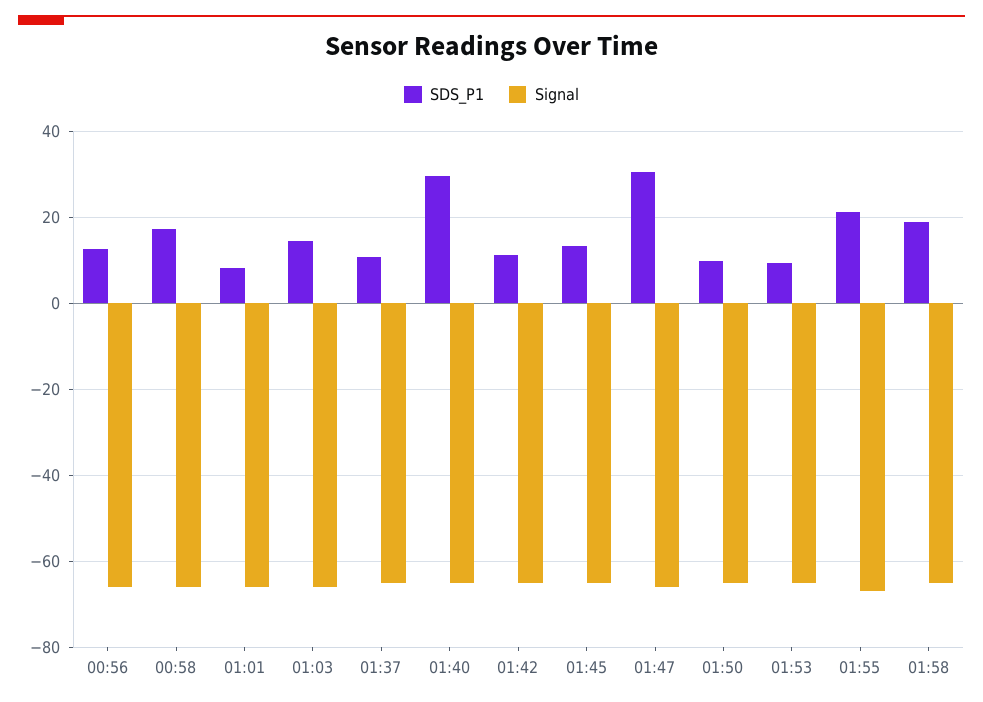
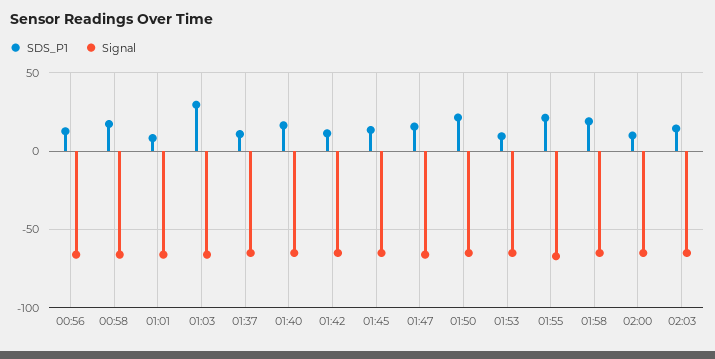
SDS_P1, 01:03: 14 -> 30
SDS_P1, 01:40: 30 -> 15
SDS_P1, 01:47: 30 -> 15
SDS_P1, 01:50: 10 -> 20
SDS_P1, 02:00: none -> 10
Signal, 02:00: none -> -65
SDS_P1, 02:03: none -> 15
Signal, 02:03: none -> -65

